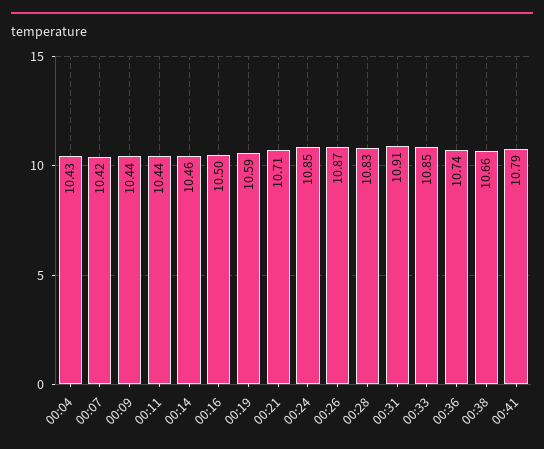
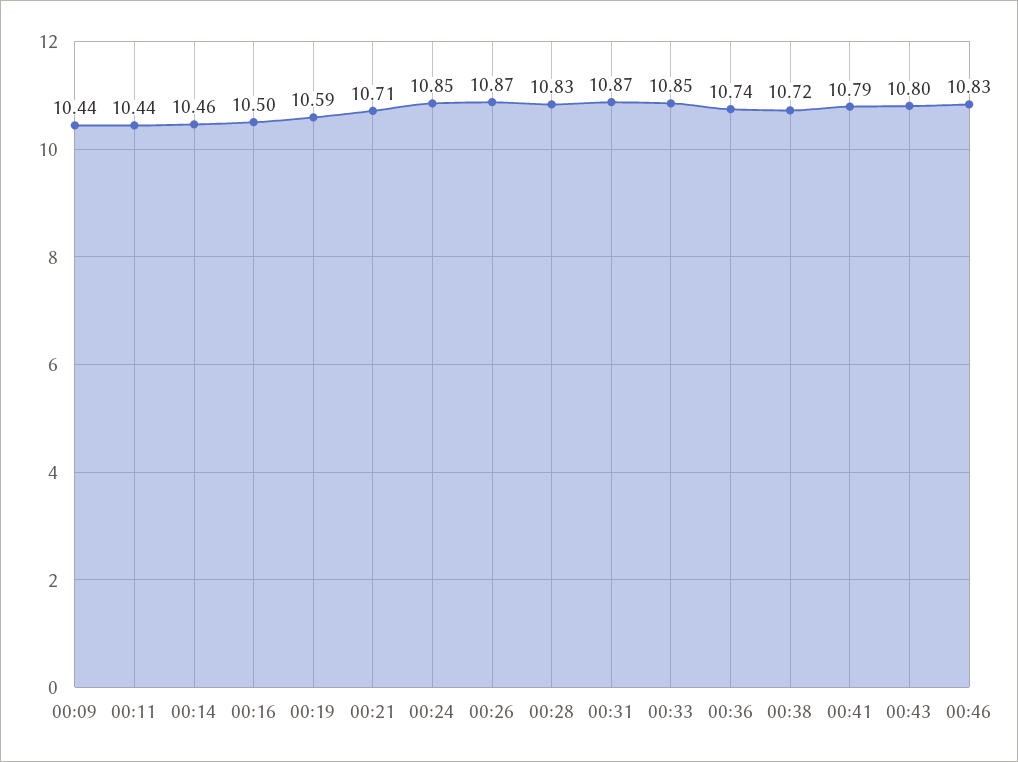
00:04: 10.43 -> none
00:07: 10.42 -> none
00:31: 10.91 -> 10.87
00:38: 10.66 -> 10.72
00:43: none -> 10.8
00:46: none -> 10.83

